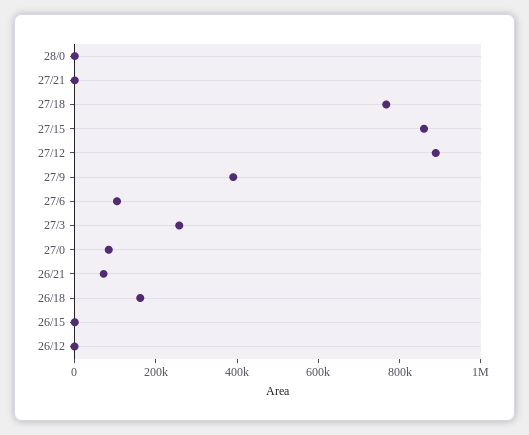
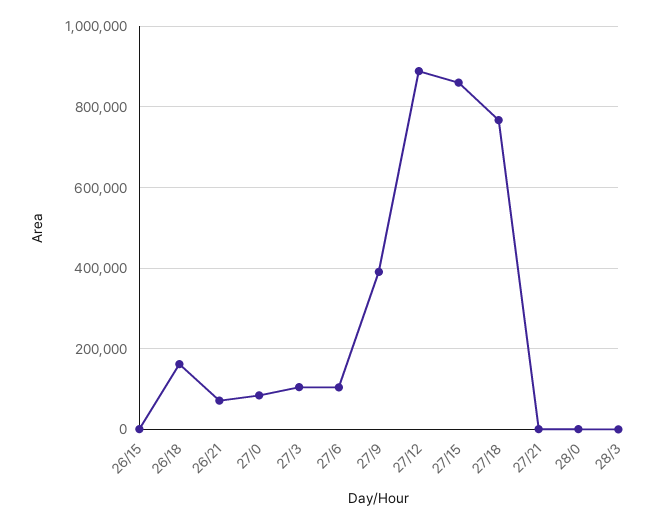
27/3: 250000 -> 100000
26/12: 0 -> none
28/3: none -> 0

